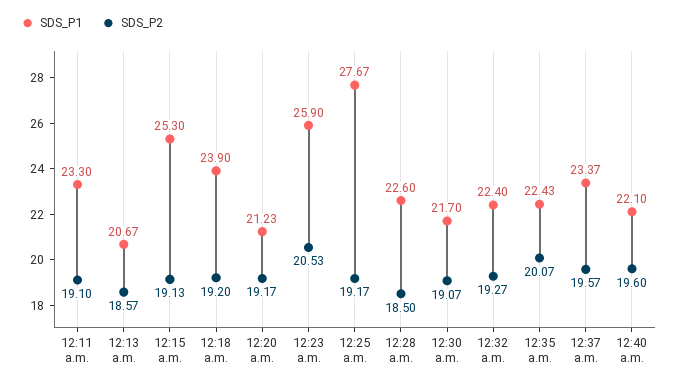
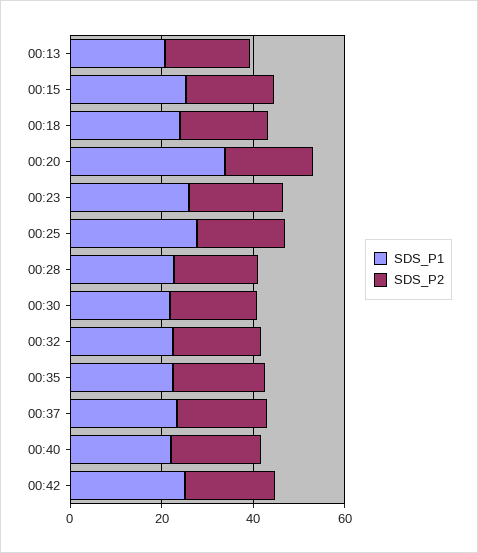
SDS_P1, 12:11 a.m.: 23.3 -> none
SDS_P2, 12:11 a.m.: 19.1 -> none
SDS_P1, 12:20 a.m.: 21.23 -> 35
SDS_P1, 00:42: none -> 25
SDS_P2, 00:42: none -> 20

